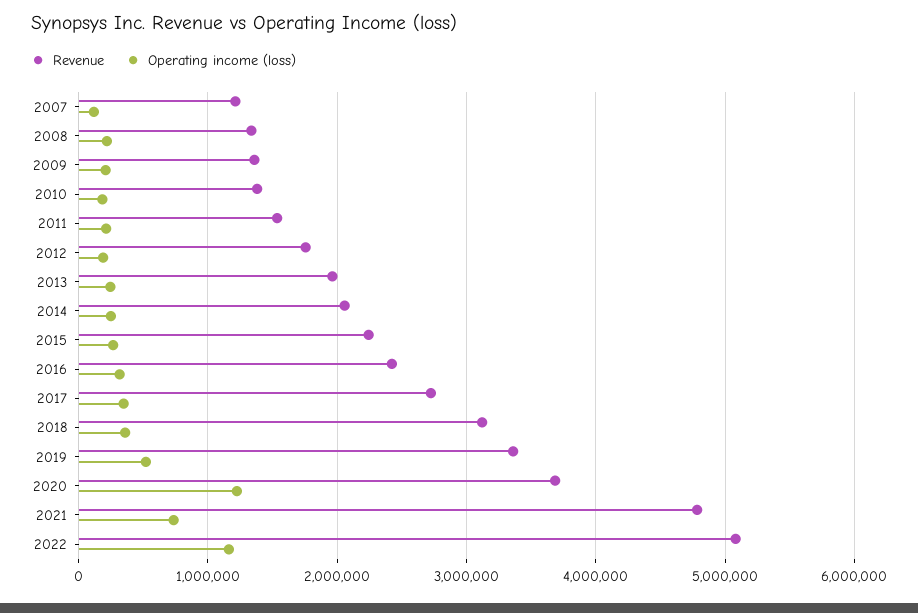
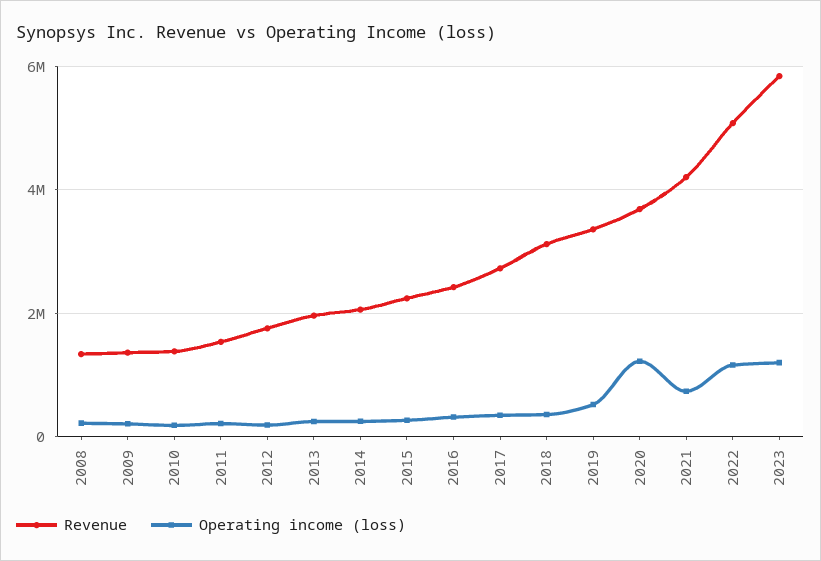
Revenue, 2007: 1200000 -> none
Operating income (loss), 2007: 100000 -> none
Revenue, 2021: 4800000 -> 4200000
Revenue, 2023: none -> 5800000
Operating income (loss), 2023: none -> 1200000

